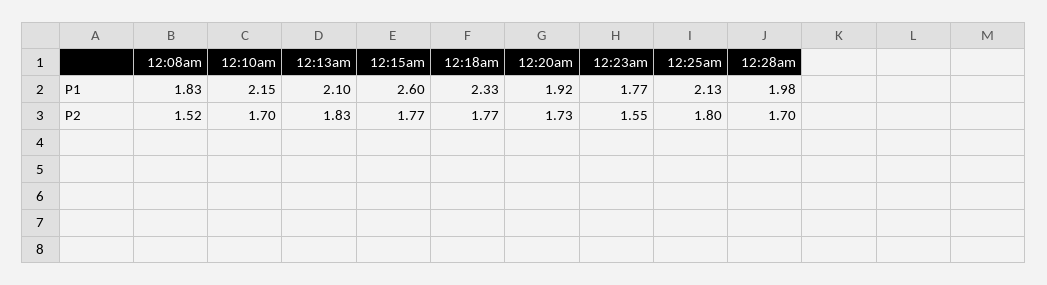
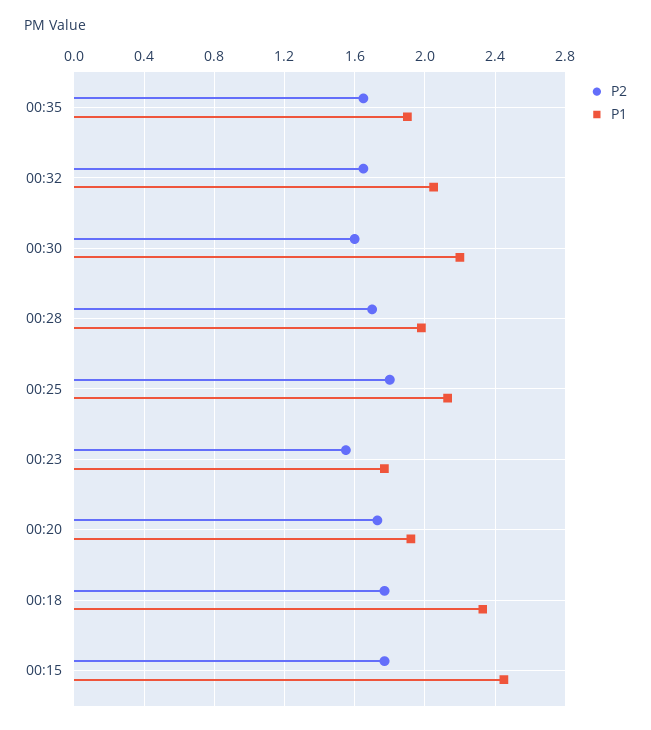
P1, 12:08am: 1.83 -> none
P1, 12:10am: 2.15 -> none
P1, 12:13am: 2.1 -> none
P1, 12:15am: 2.6 -> 2.45
P2, 12:08am: 1.52 -> none
P2, 12:10am: 1.7 -> none
P2, 12:13am: 1.83 -> none
P2, 00:35: none -> 1.65
P1, 00:35: none -> 1.9
P2, 00:32: none -> 1.65
P1, 00:32: none -> 2.05
P2, 00:30: none -> 1.6
P1, 00:30: none -> 2.2

